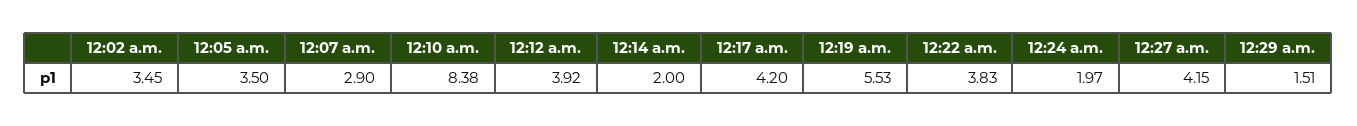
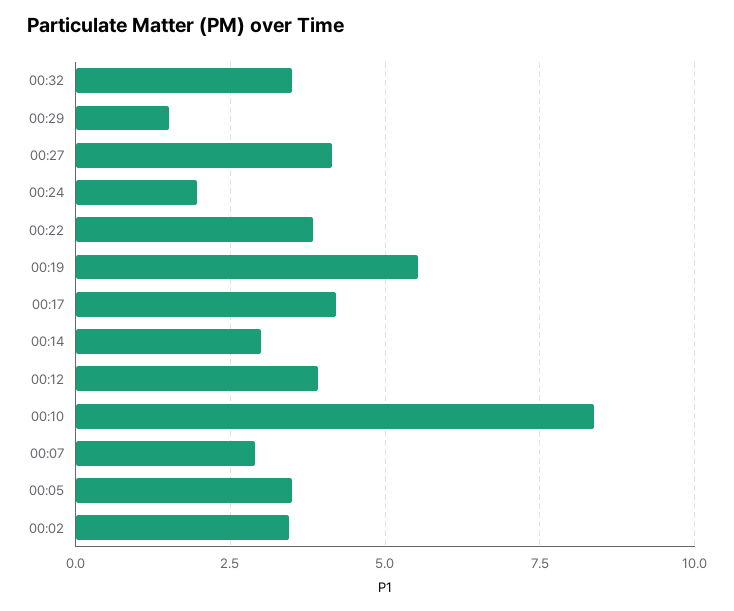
12:14 a.m.: 2 -> 3
00:32: none -> 3.5

